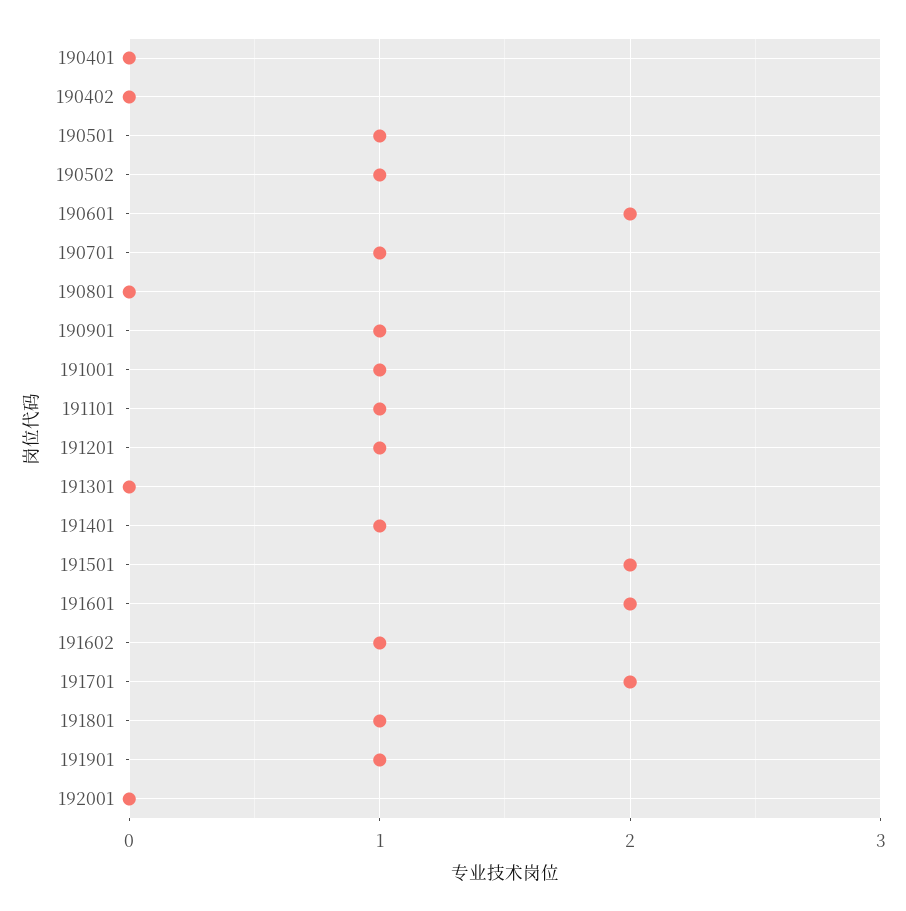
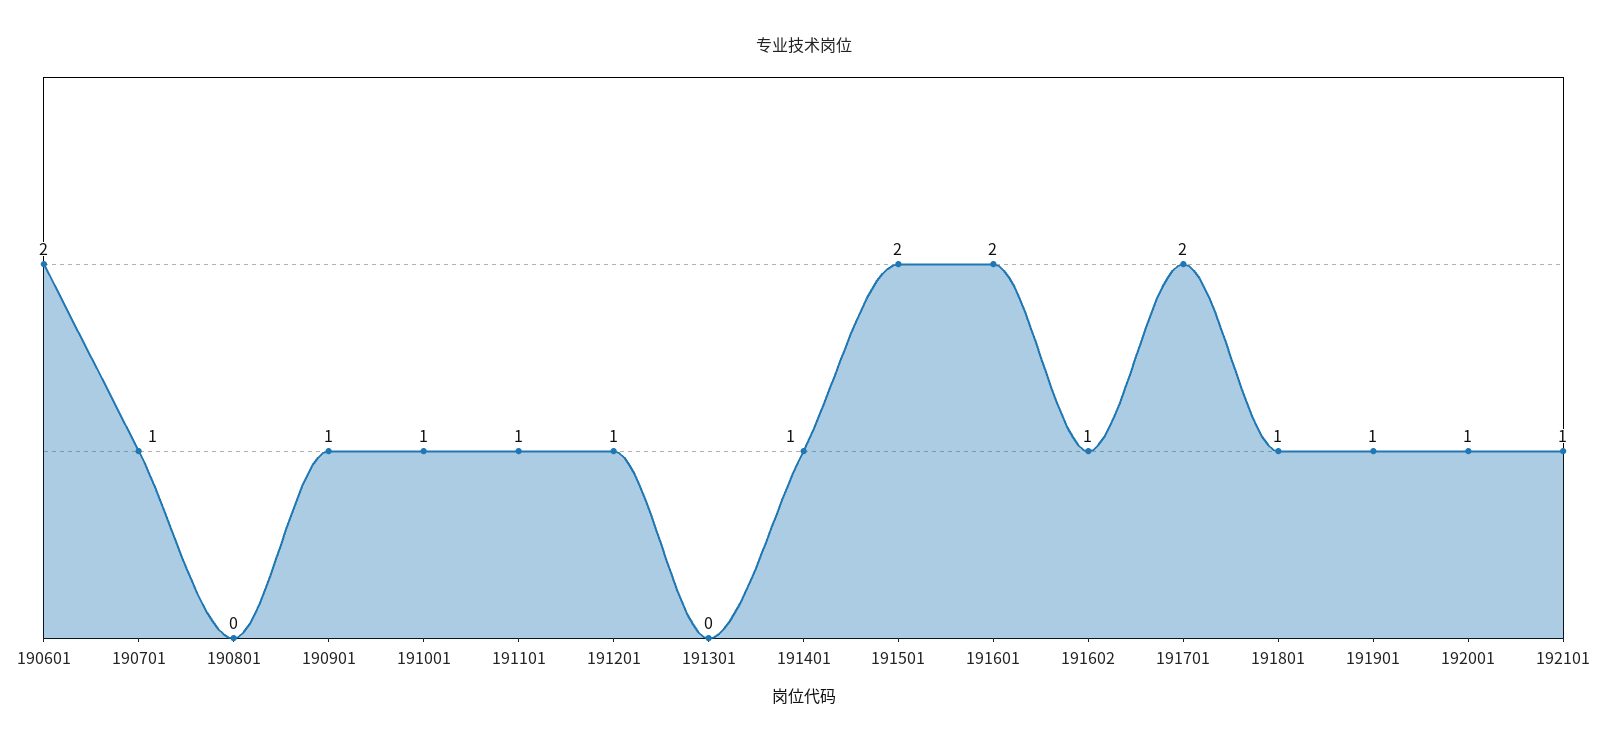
190401: 0 -> none
190402: 0 -> none
190501: 1 -> none
190502: 1 -> none
192001: 0 -> 1
192101: none -> 1

